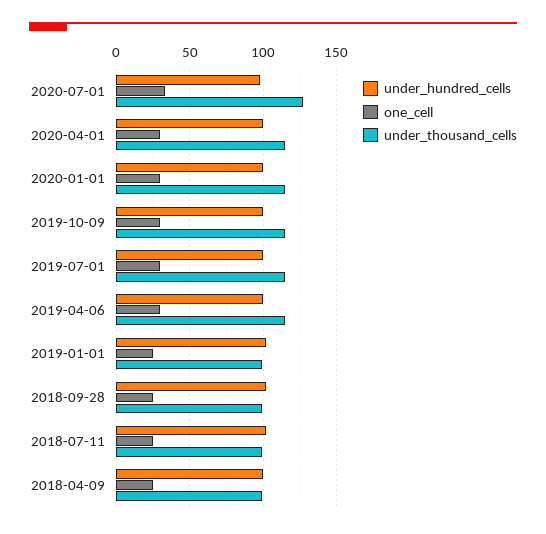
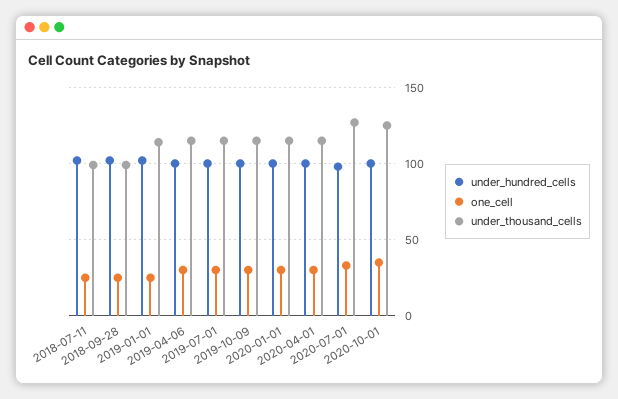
under_thousand_cells, 2019-01-01: 100 -> 115
under_hundred_cells, 2018-04-09: 100 -> none
one_cell, 2018-04-09: 25 -> none
under_thousand_cells, 2018-04-09: 100 -> none
under_hundred_cells, 2020-10-01: none -> 100
one_cell, 2020-10-01: none -> 35
under_thousand_cells, 2020-10-01: none -> 125

